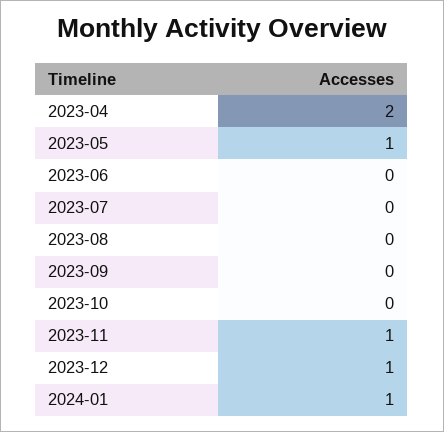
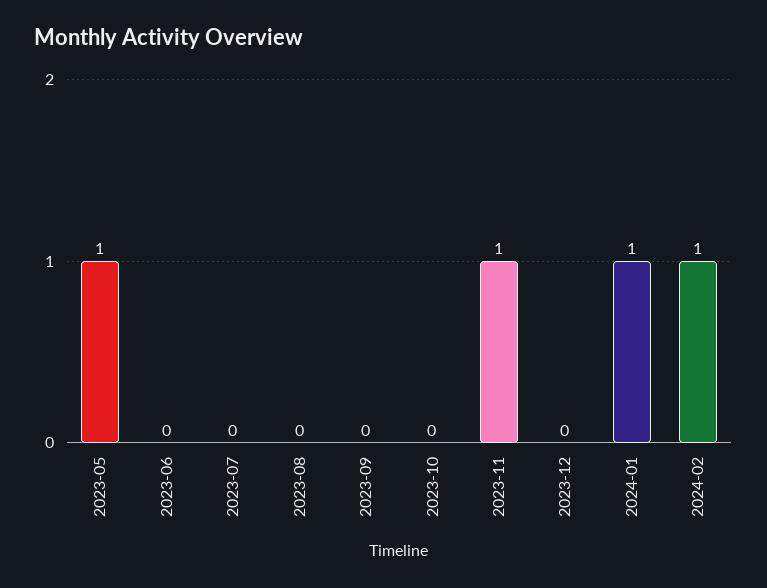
2023-04: 2 -> none
2023-12: 1 -> 0
2024-02: none -> 1

